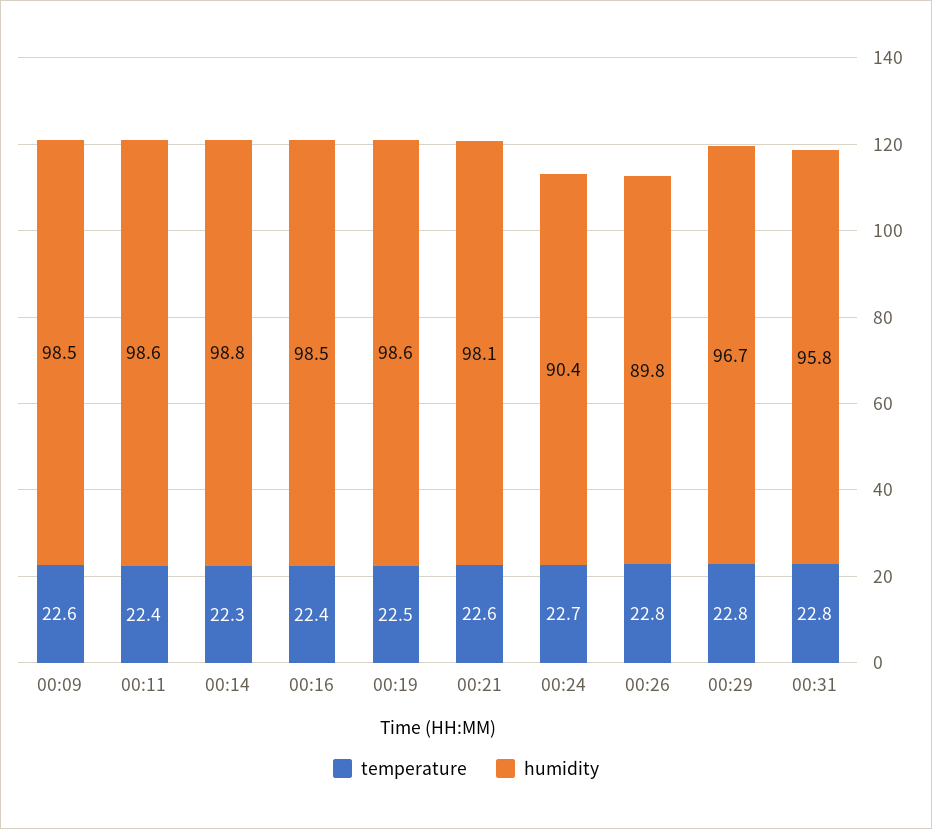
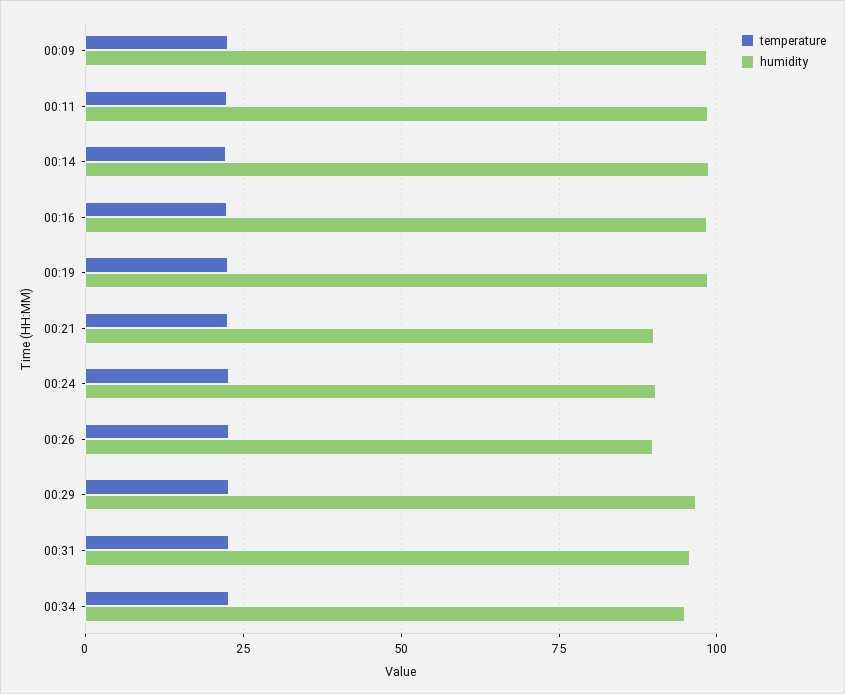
humidity, 00:21: 98.1 -> 90
temperature, 00:34: none -> 22.5
humidity, 00:34: none -> 95

